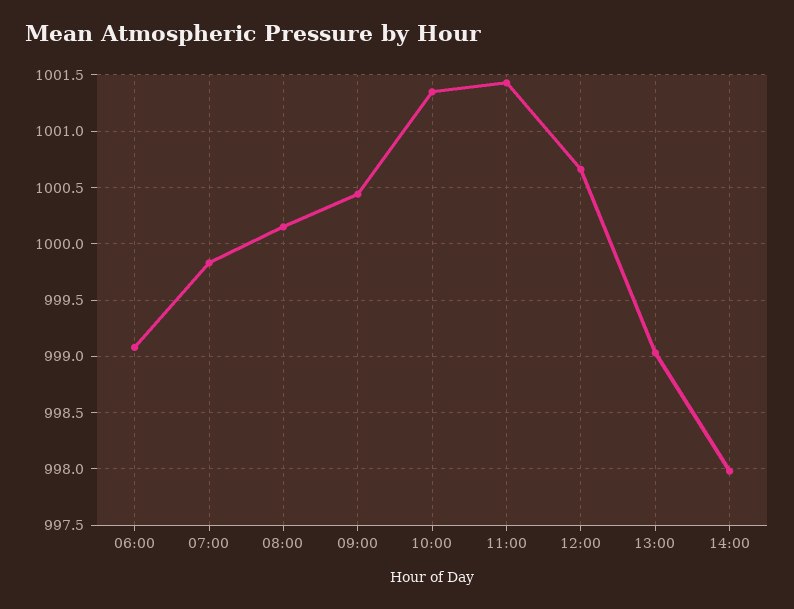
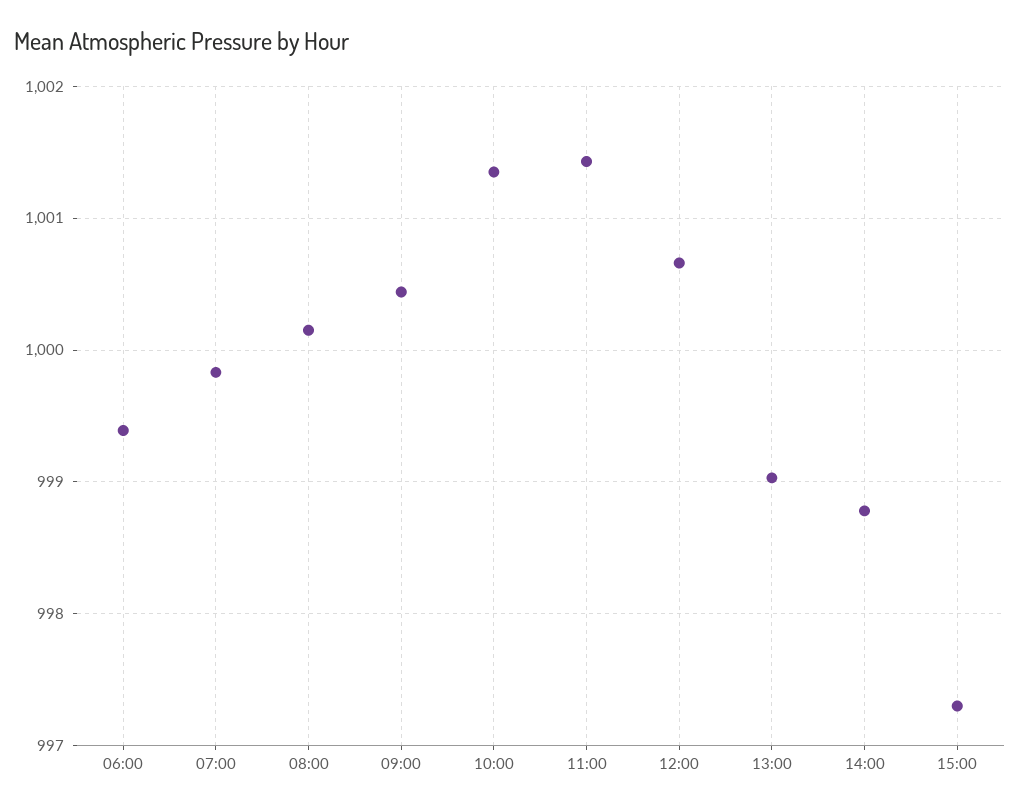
06:00: 999.1 -> 999.4
14:00: 998 -> 998.8
15:00: none -> 997.3

